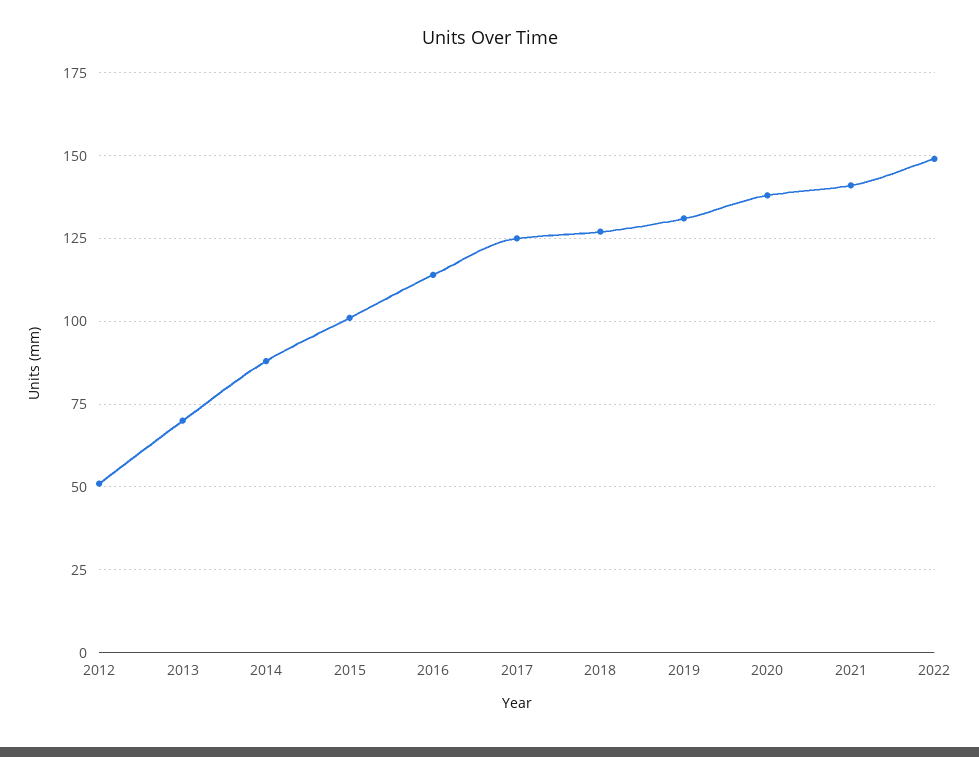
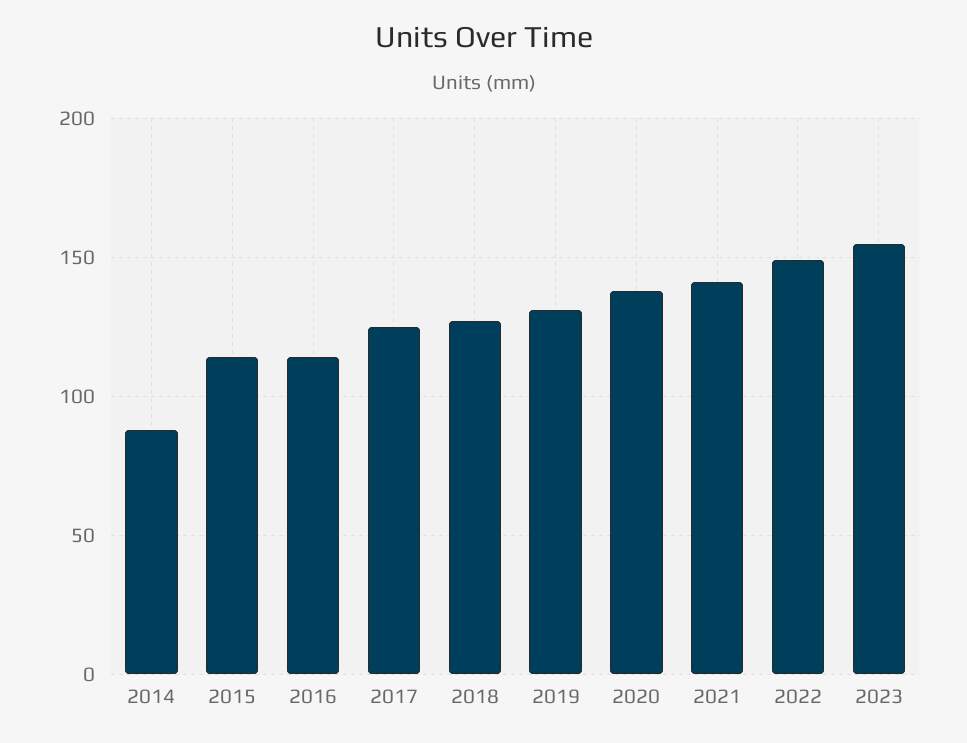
2012: 50 -> none
2013: 70 -> none
2015: 100 -> 115
2023: none -> 155

